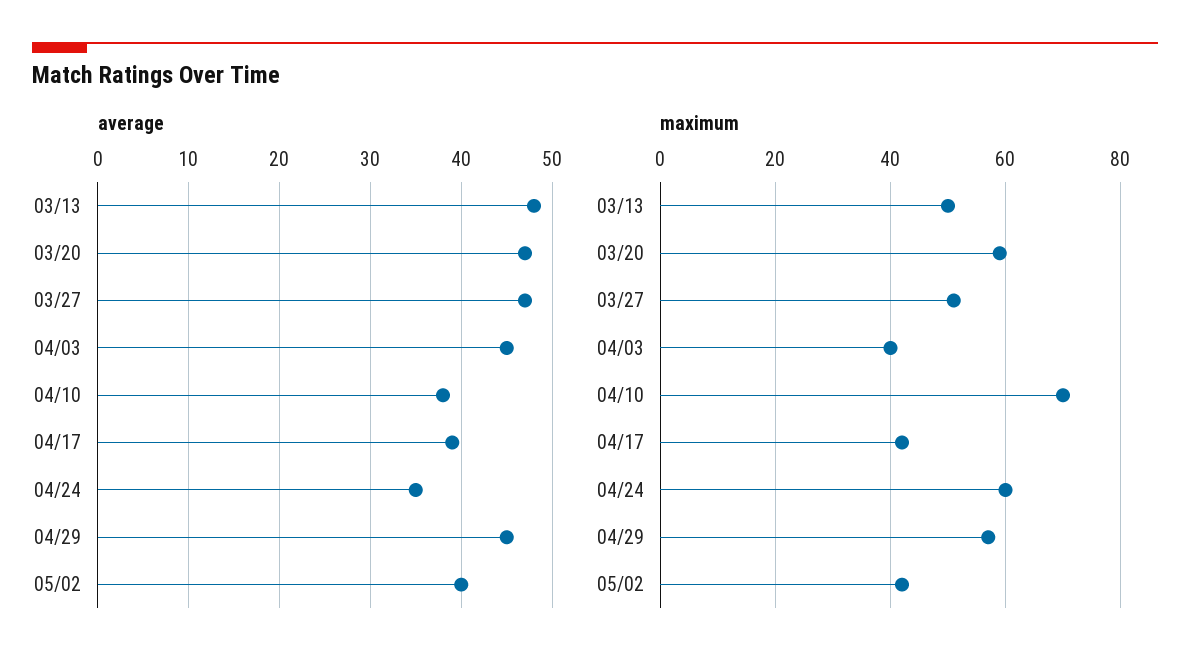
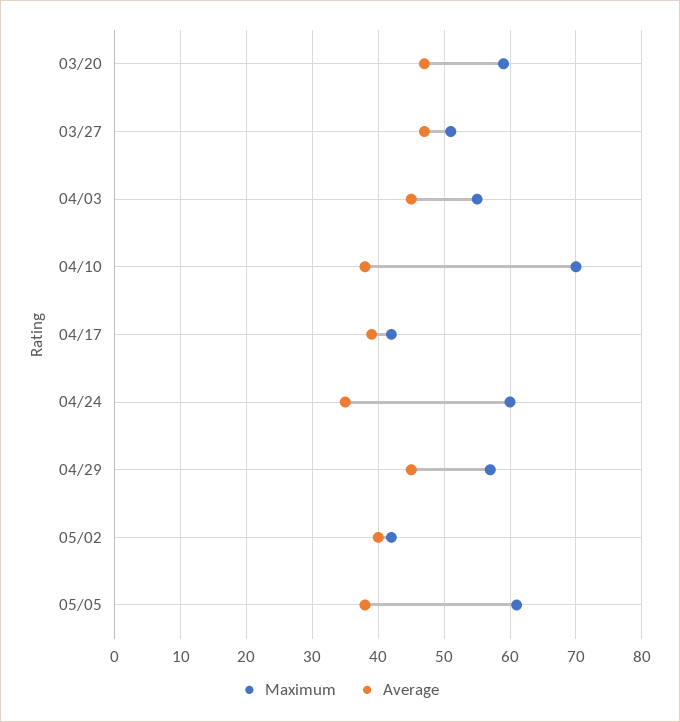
average, 03/13: 48 -> none
maximum, 03/13: 50 -> none
maximum, 04/03: 40 -> 55
maximum, 05/05: none -> 61
average, 05/05: none -> 38

